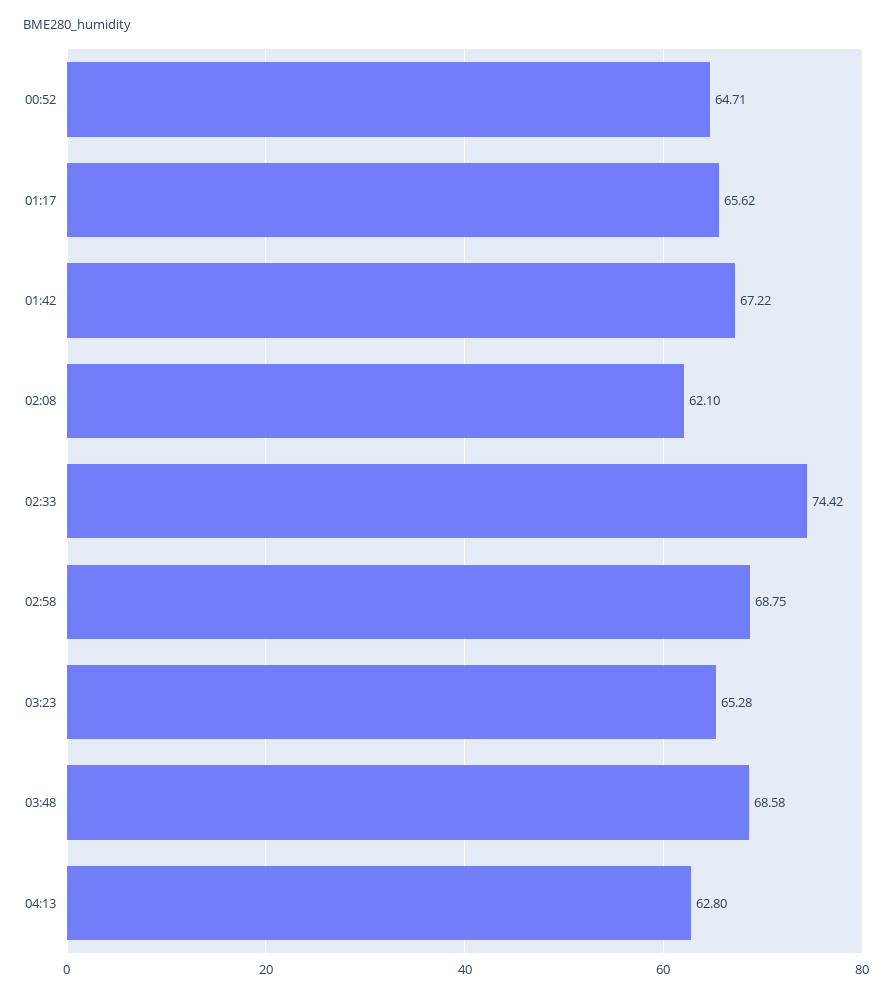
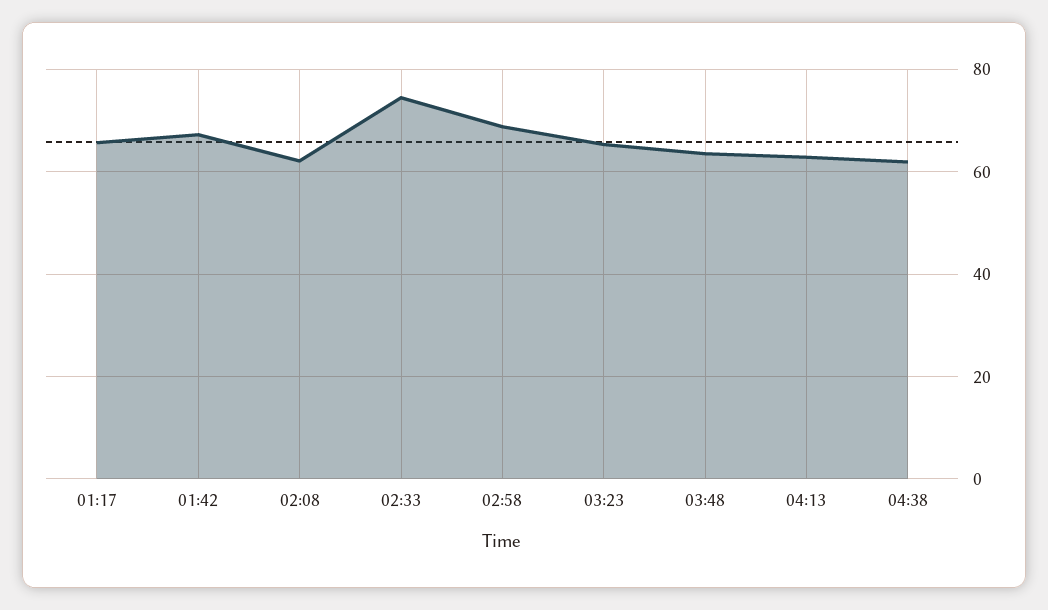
00:52: 64.71 -> none
03:48: 68.58 -> 64
04:38: none -> 62

